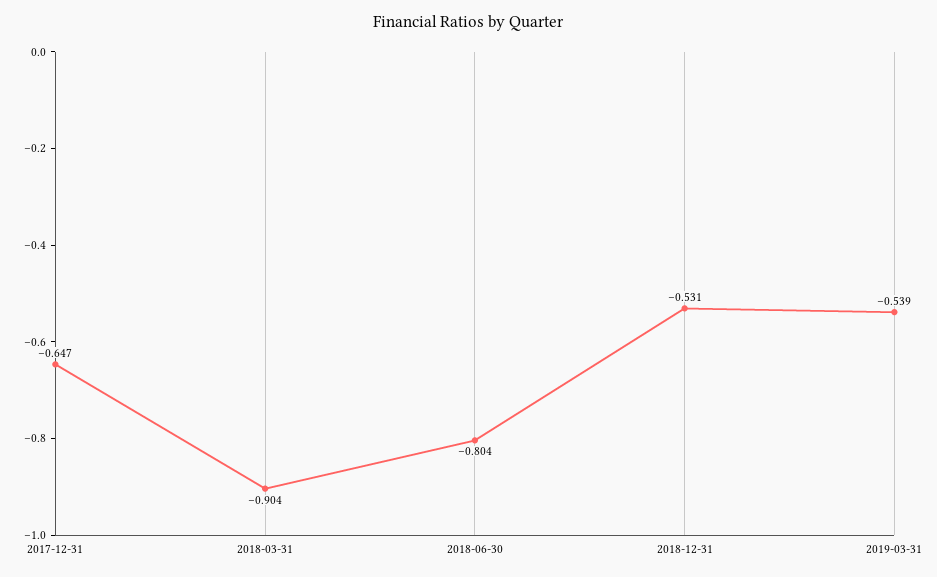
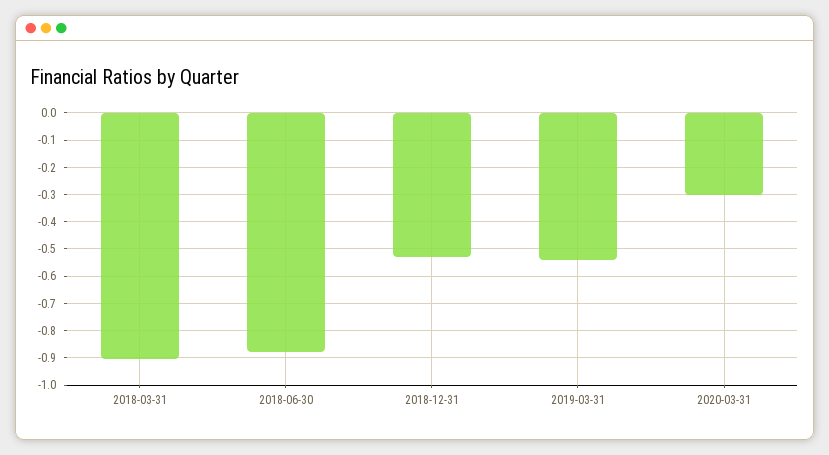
2017-12-31: -0.647 -> none
2018-06-30: -0.804 -> -0.875
2020-03-31: none -> -0.3

